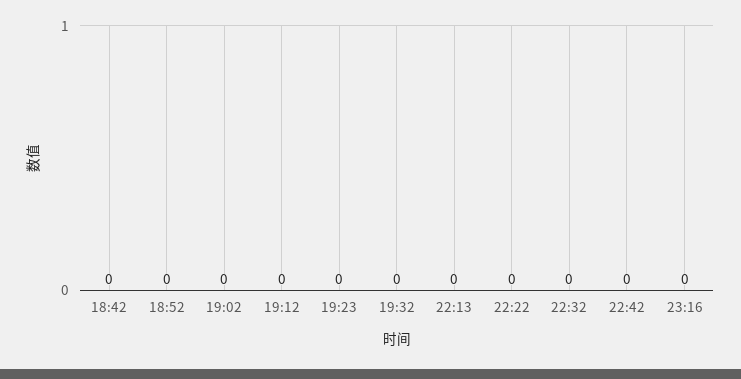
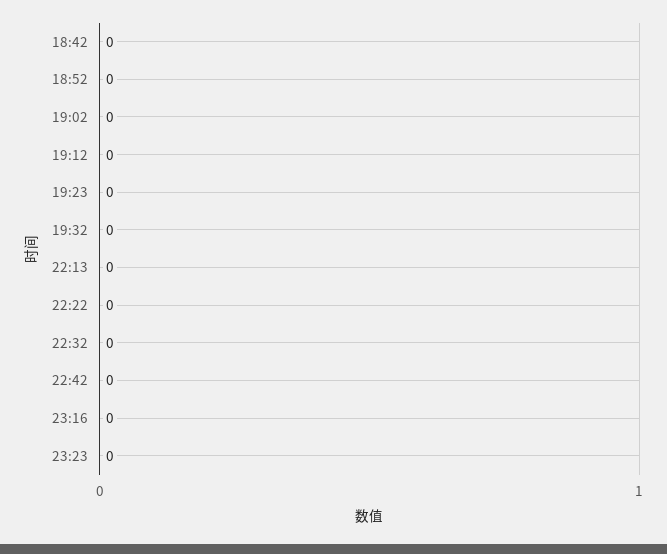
23:23: none -> 0

